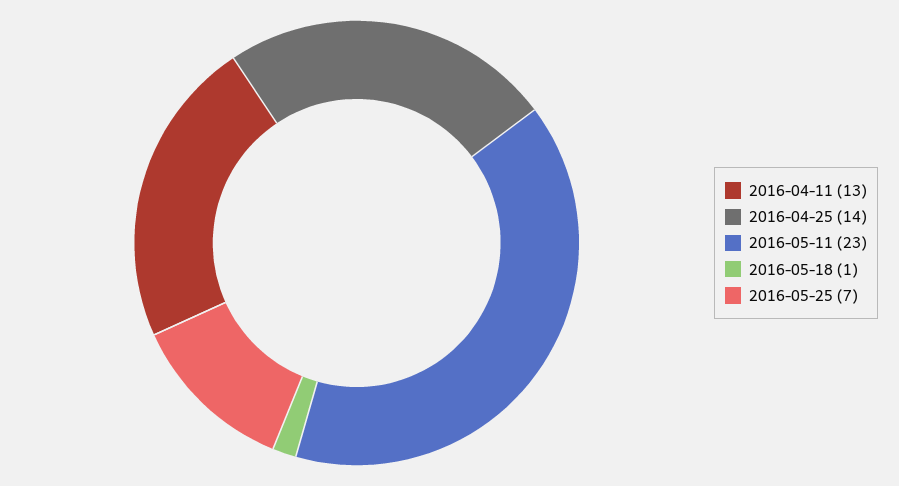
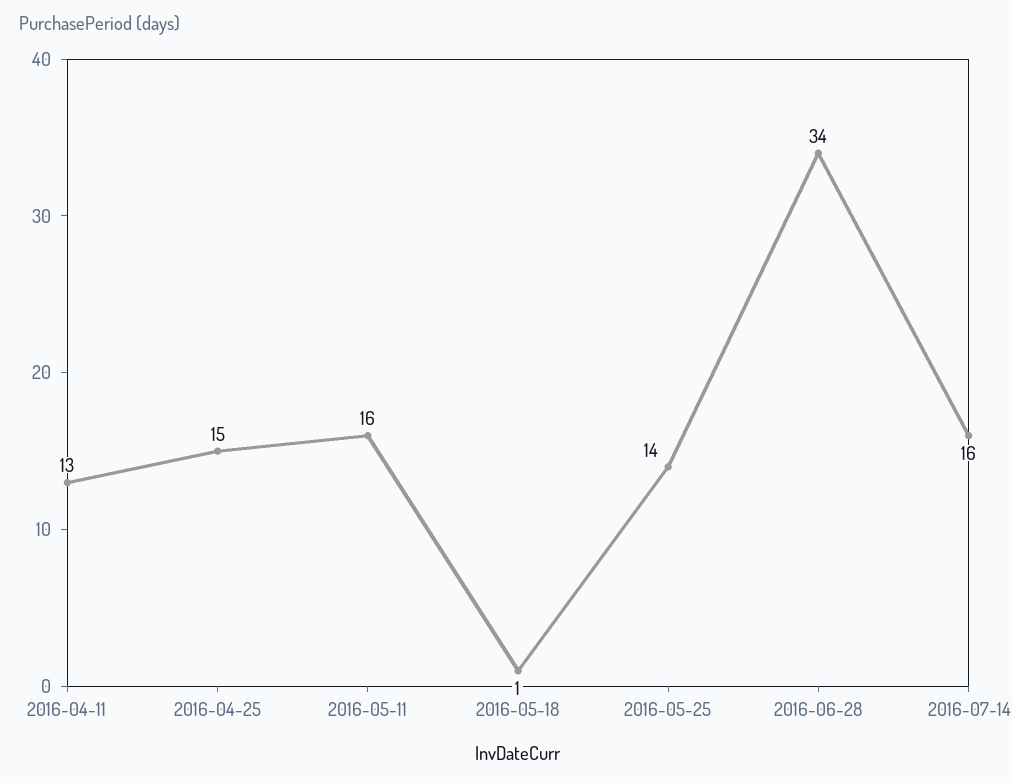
2016-04-25: 14 -> 15
2016-05-11: 23 -> 16
2016-05-25: 7 -> 14
2016-06-28: none -> 34
2016-07-14: none -> 16

